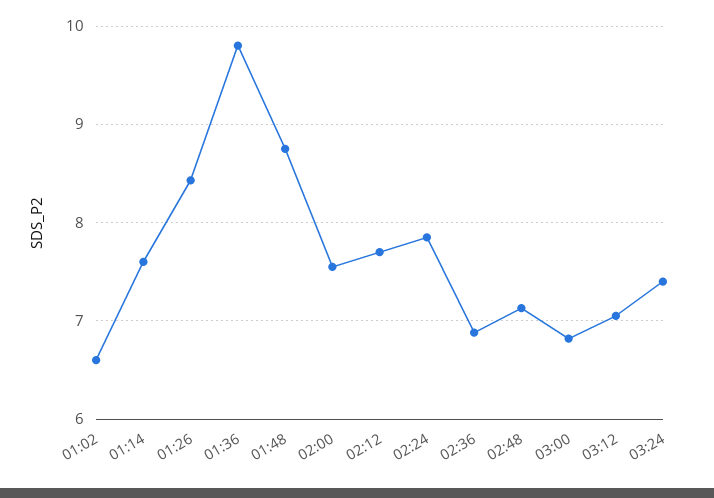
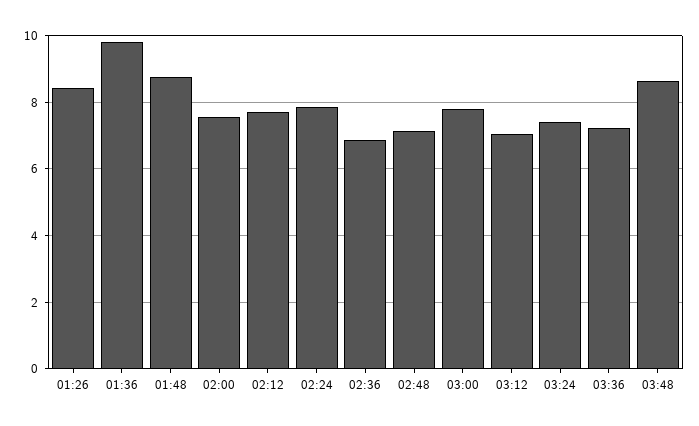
01:02: 6.6 -> none
01:14: 7.6 -> none
03:00: 6.8 -> 7.8
03:36: none -> 7.2
03:48: none -> 8.6

